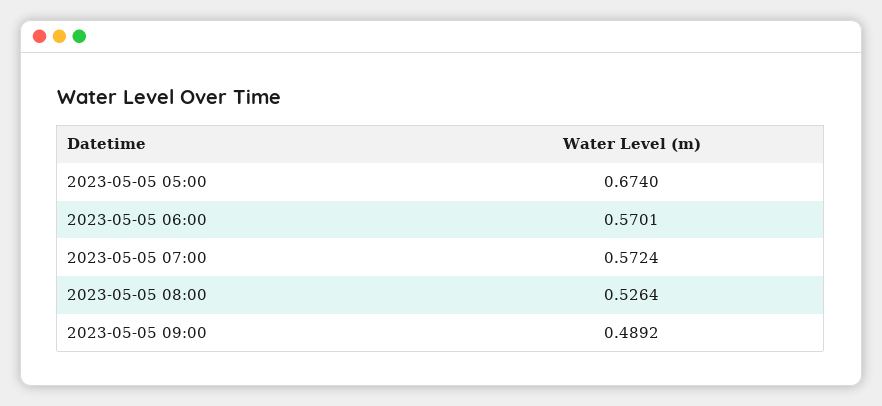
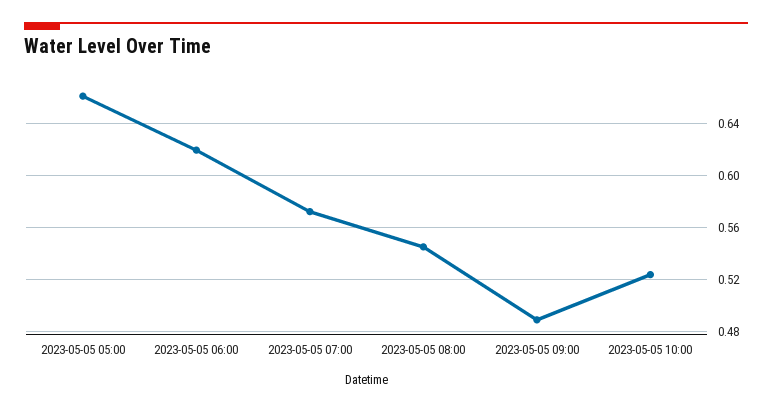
2023-05-05 05:00: 0.674 -> 0.66
2023-05-05 06:00: 0.5701 -> 0.62
2023-05-05 08:00: 0.5264 -> 0.545
2023-05-05 10:00: none -> 0.525

